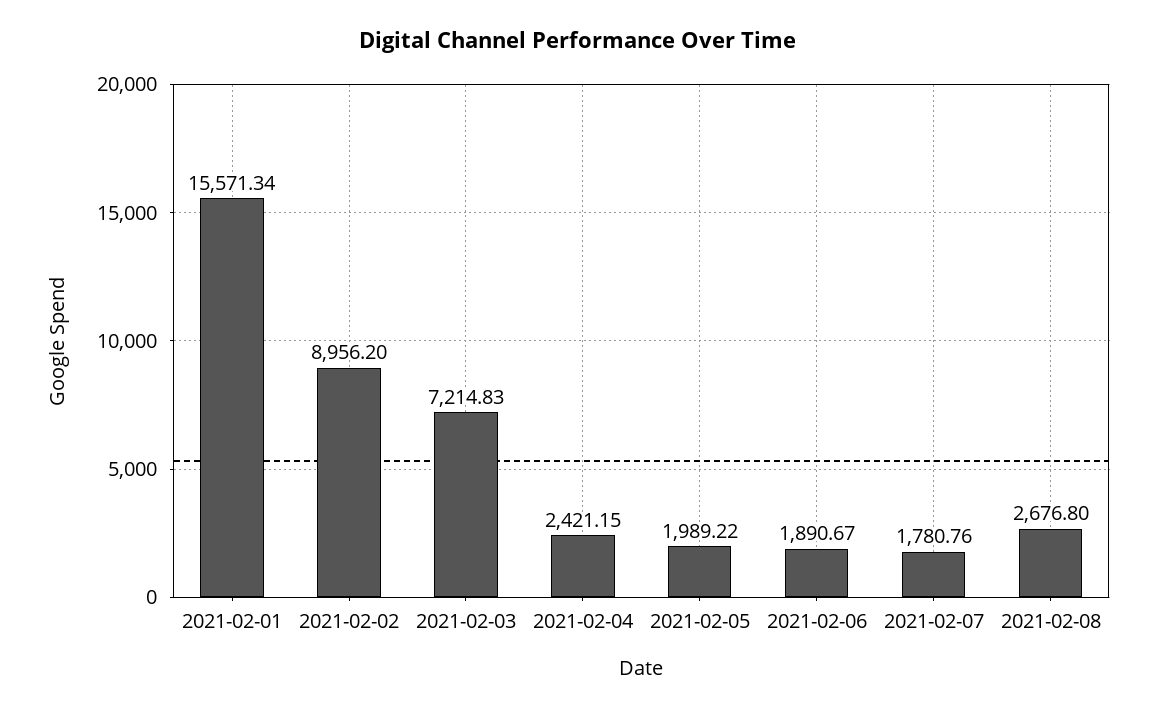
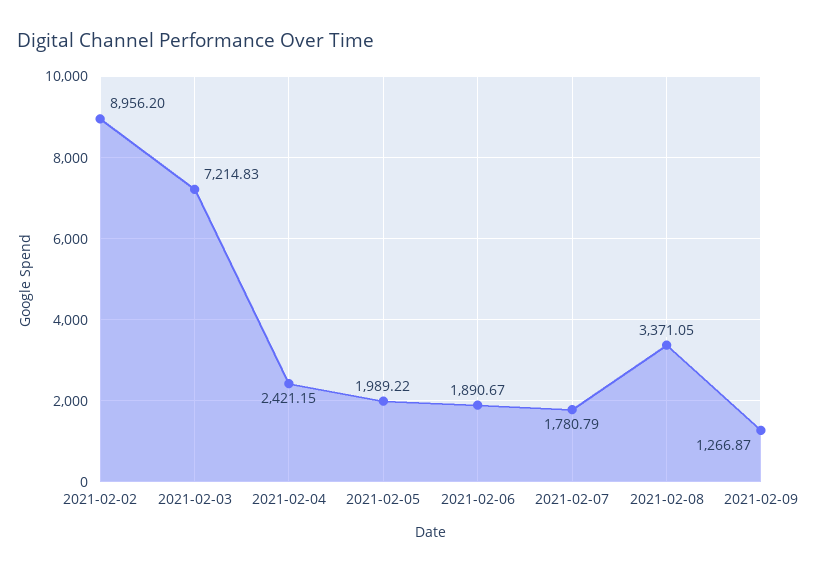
2021-02-01: 15571.34 -> none
2021-02-07: 1780.76 -> 1780.79
2021-02-08: 2676.8 -> 3371.05
2021-02-09: none -> 1266.87

